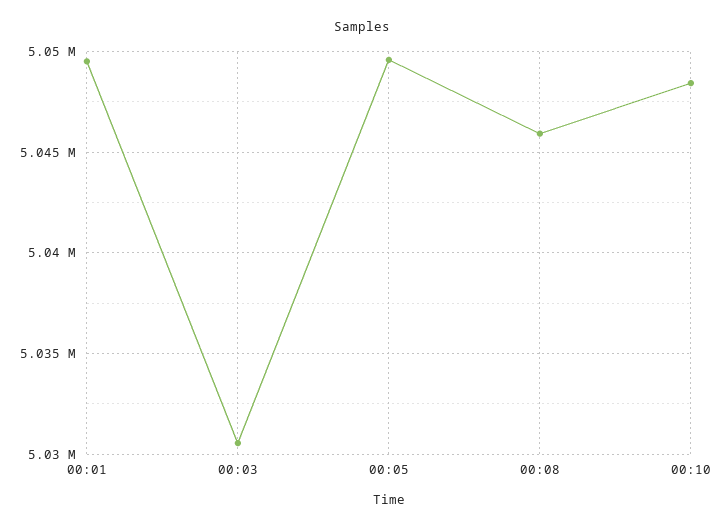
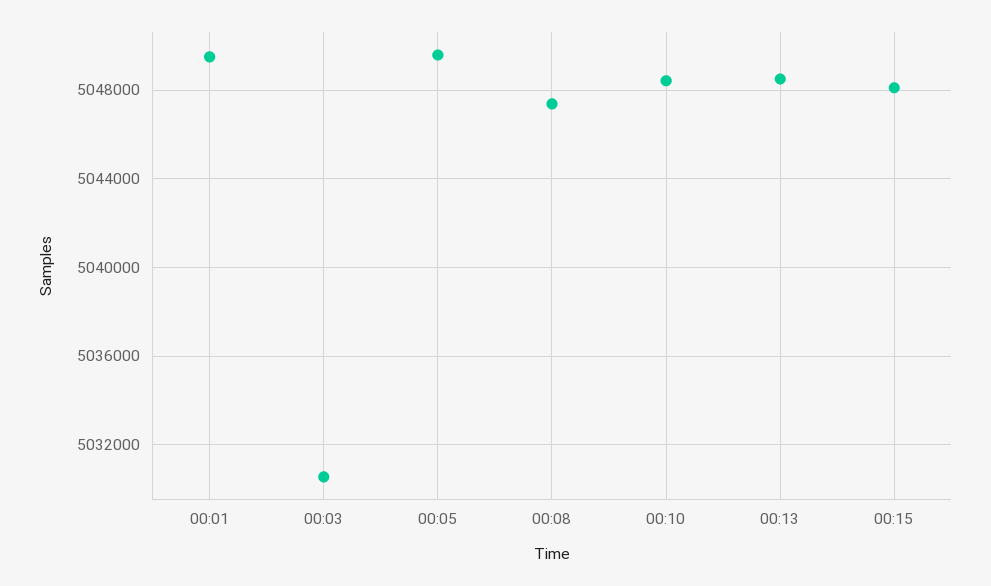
00:08: 5046000 -> 5047500
00:13: none -> 5048500
00:15: none -> 5048000

